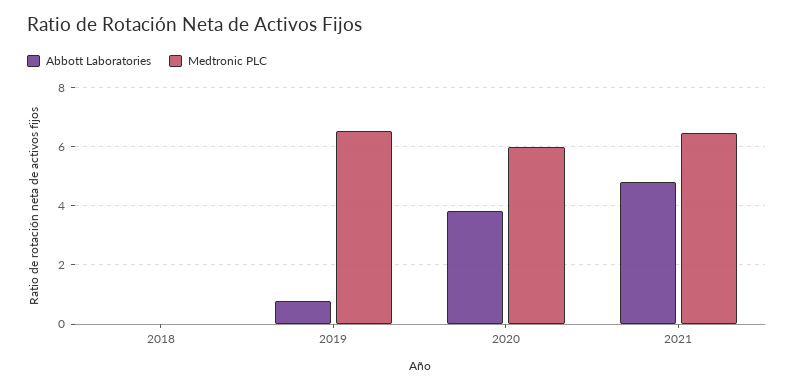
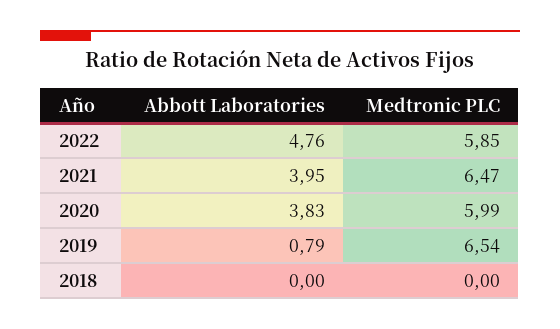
Abbott Laboratories, 2021: 4.75 -> 3.95
Abbott Laboratories, 2022: none -> 4.76
Medtronic PLC, 2022: none -> 5.85

